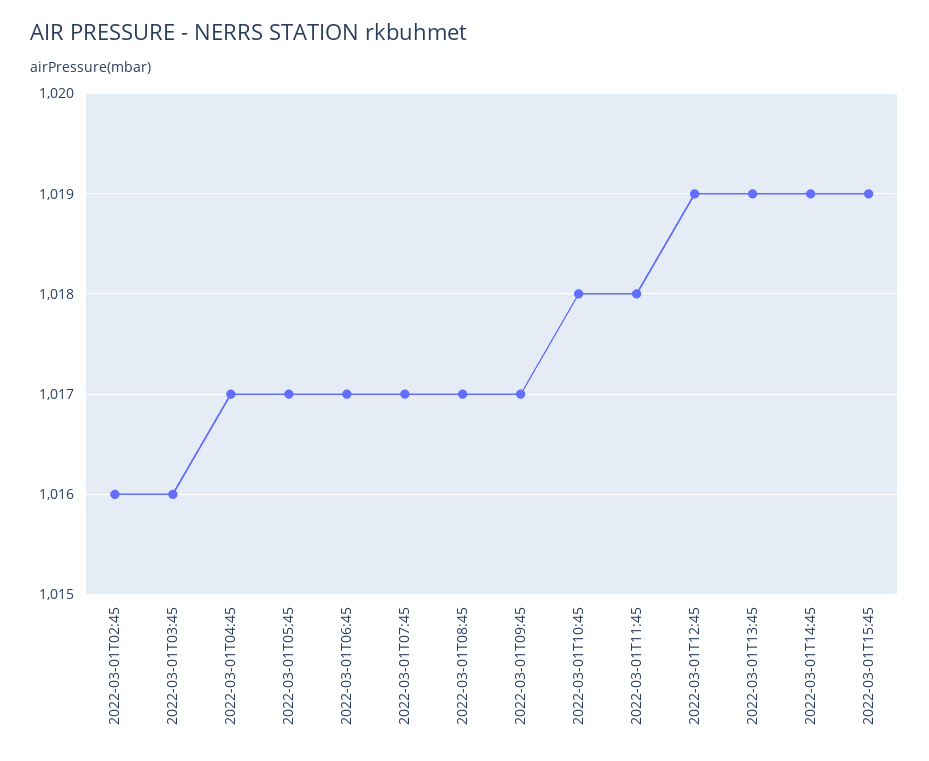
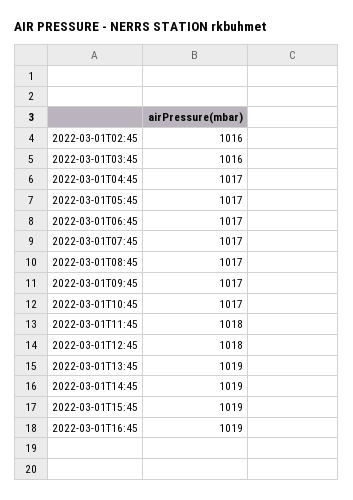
2022-03-01T10:45: 1018 -> 1017
2022-03-01T12:45: 1019 -> 1018
2022-03-01T16:45: none -> 1019

